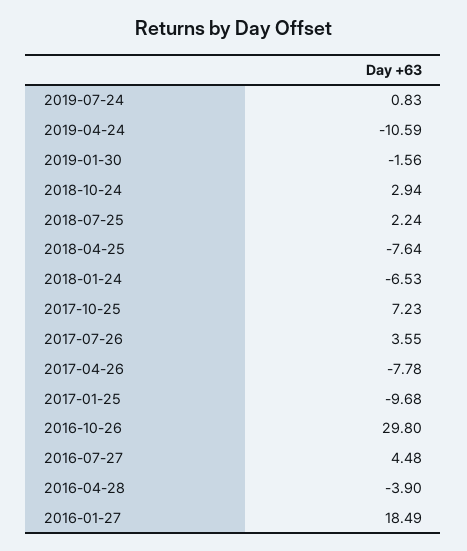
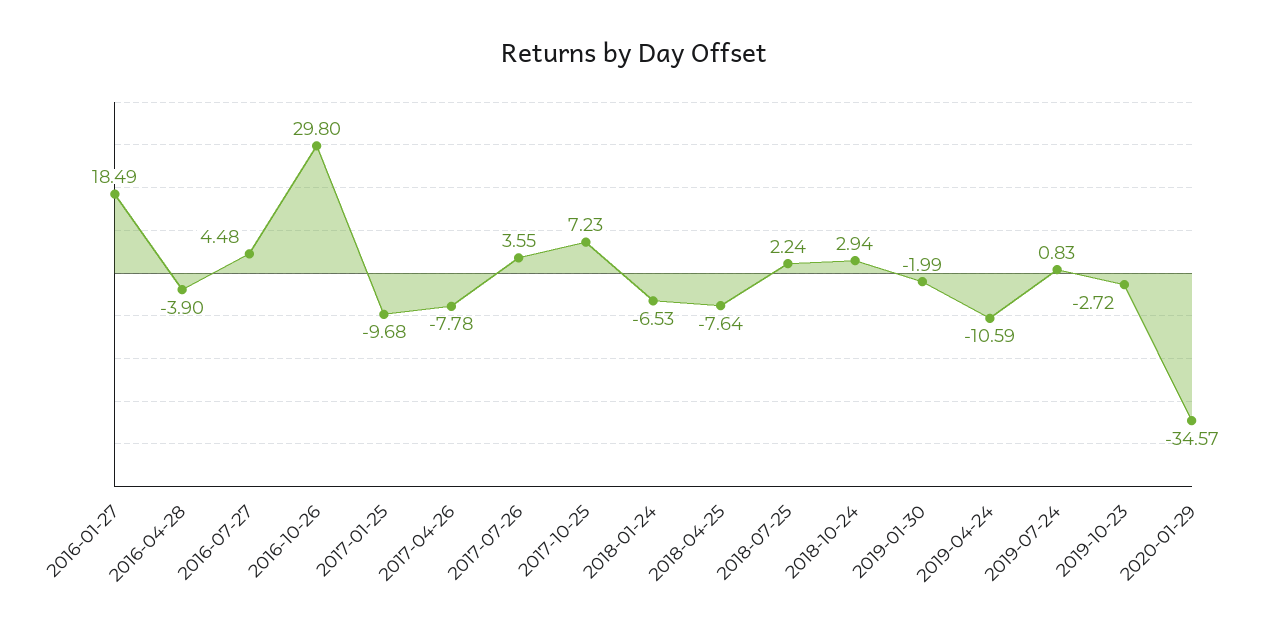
2019-01-30: -1.56 -> -1.99
2019-10-23: none -> -2.72
2020-01-29: none -> -34.57

